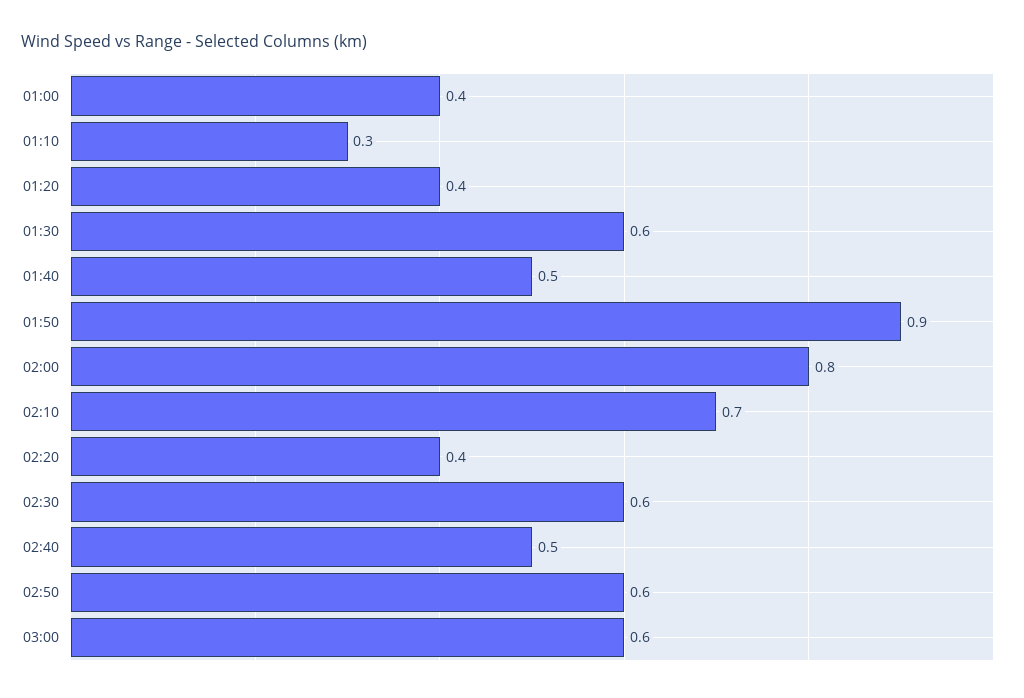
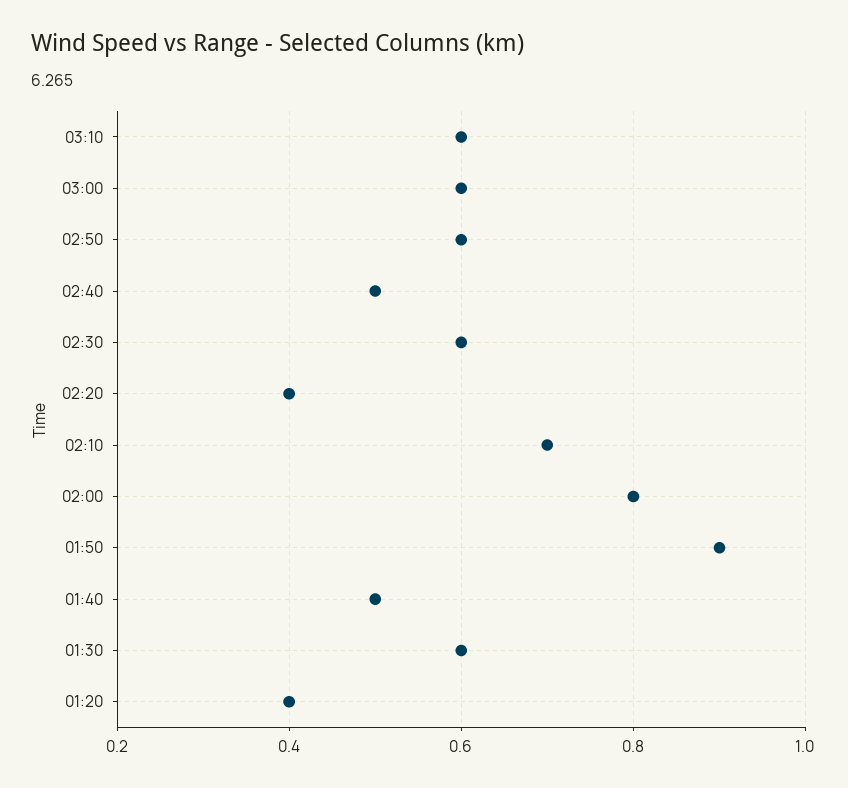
01:00: 0.4 -> none
01:10: 0.3 -> none
03:10: none -> 0.6

